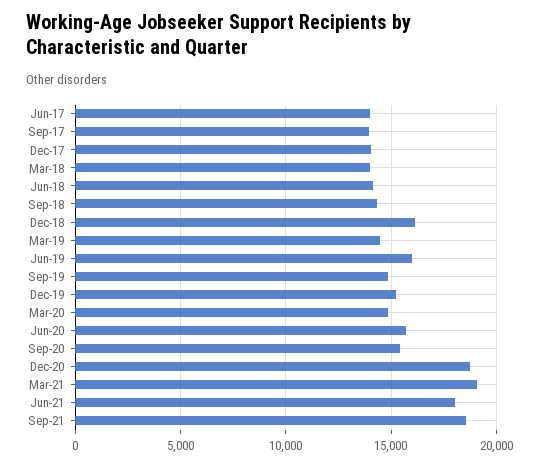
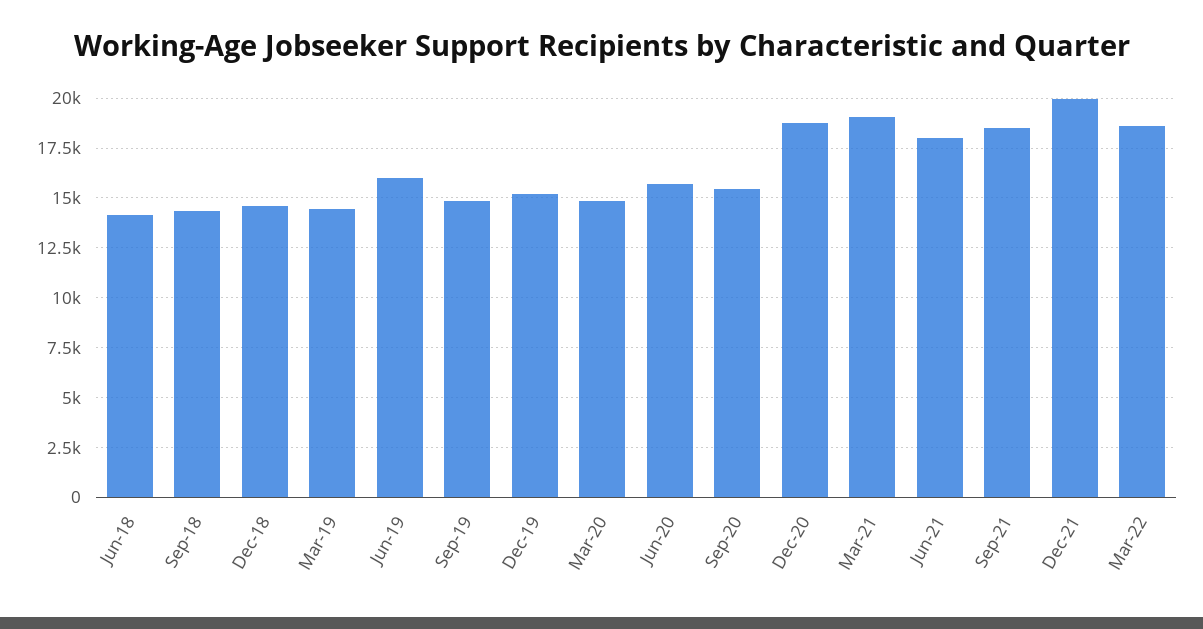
Jun-17: 14000 -> none
Sep-17: 14000 -> none
Dec-17: 14000 -> none
Mar-18: 14000 -> none
Dec-18: 16000 -> 14500
Dec-21: none -> 20000
Mar-22: none -> 18500

